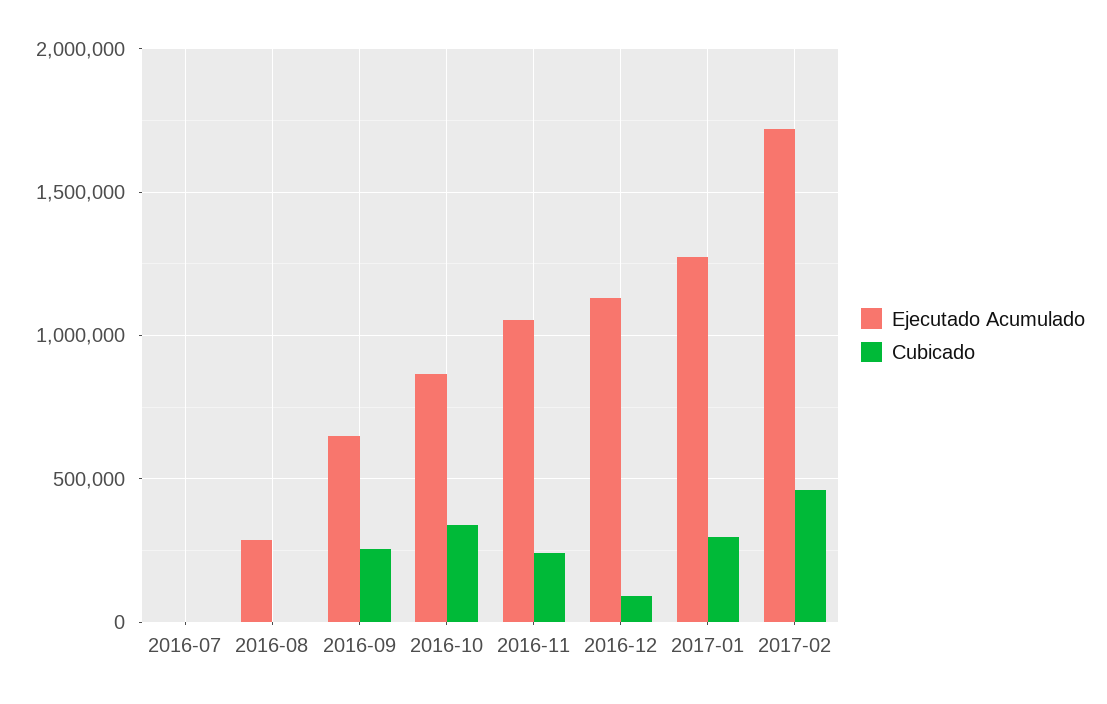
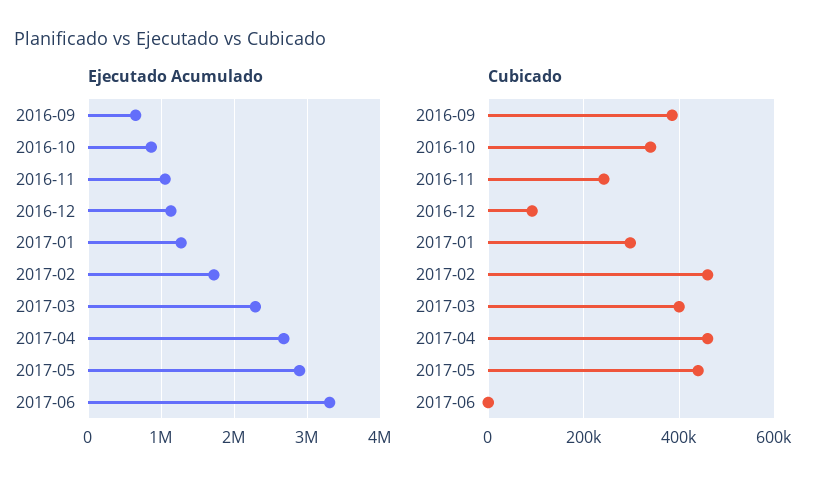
Ejecutado Acumulado, 2016-07: 0 -> none
Cubicado, 2016-07: 0 -> none
Ejecutado Acumulado, 2016-08: 300000 -> none
Cubicado, 2016-08: 0 -> none
Cubicado, 2016-09: 250000 -> 380000
Ejecutado Acumulado, 2017-03: none -> 2300000
Ejecutado Acumulado, 2017-04: none -> 2700000
Ejecutado Acumulado, 2017-05: none -> 2900000
Ejecutado Acumulado, 2017-06: none -> 3300000
Cubicado, 2017-03: none -> 400000
Cubicado, 2017-04: none -> 460000
Cubicado, 2017-05: none -> 440000
Cubicado, 2017-06: none -> 0

